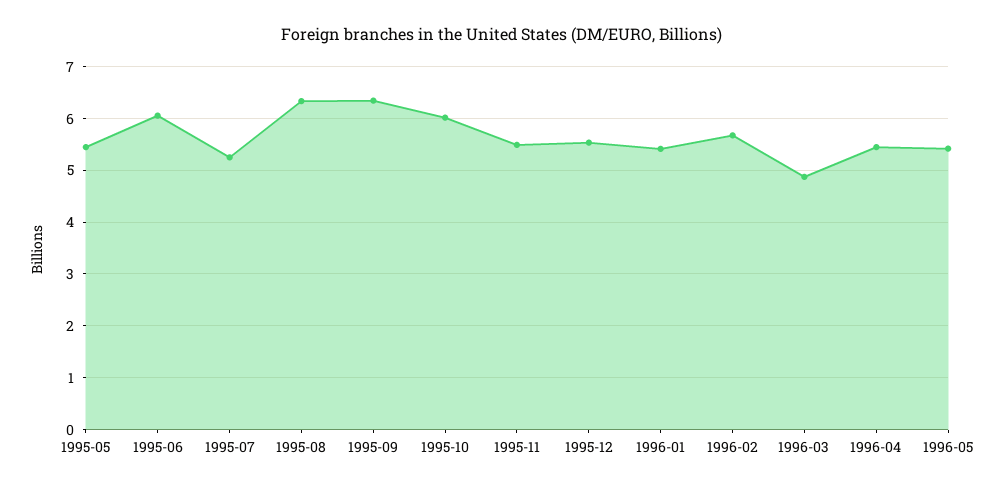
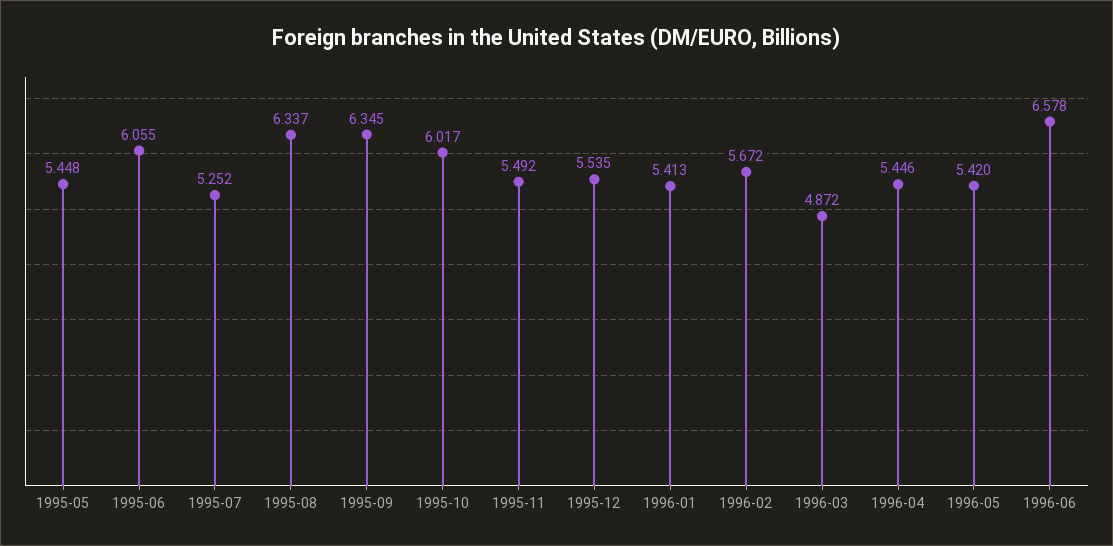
1996-06: none -> 6.578

